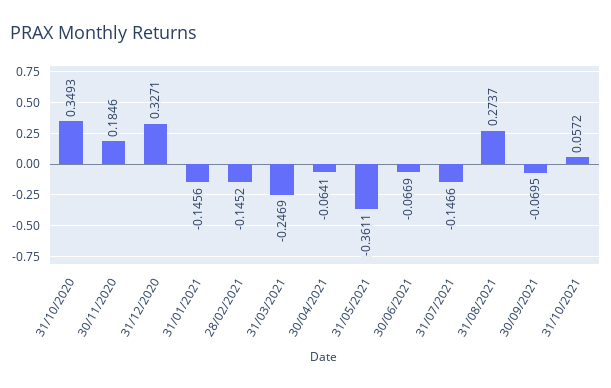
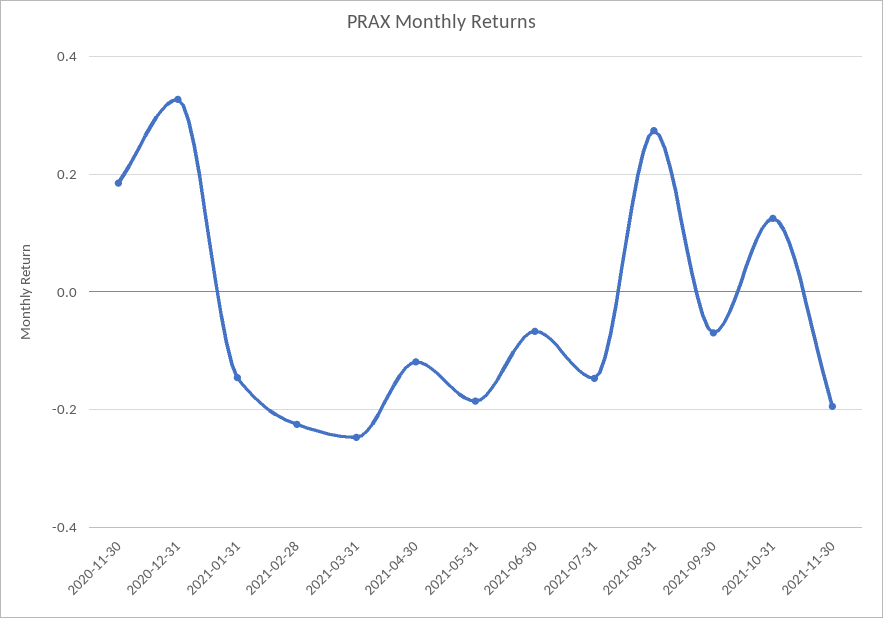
31/10/2020: 0.3493 -> none
28/02/2021: -0.1452 -> -0.22
30/04/2021: -0.0641 -> -0.12
31/05/2021: -0.3611 -> -0.18
31/10/2021: 0.0572 -> 0.12
2021-11-30: none -> -0.2

